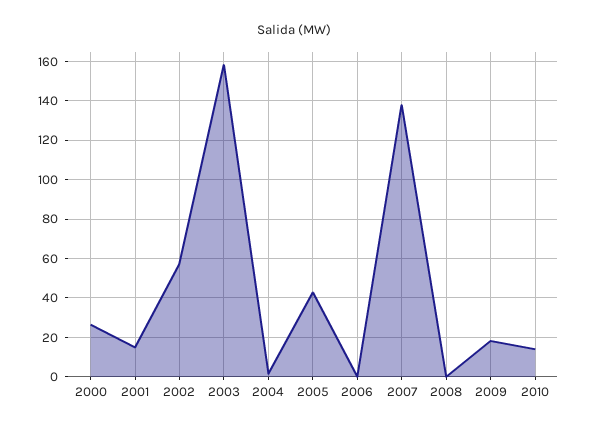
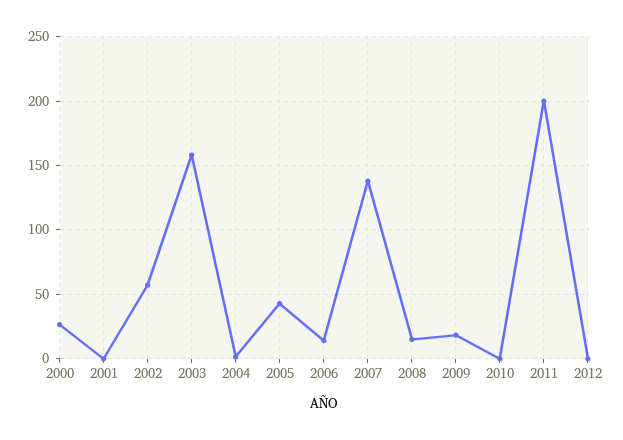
2001: 15 -> 0
2006: 0 -> 15
2008: 0 -> 15
2010: 15 -> 0
2011: none -> 200
2012: none -> 0

